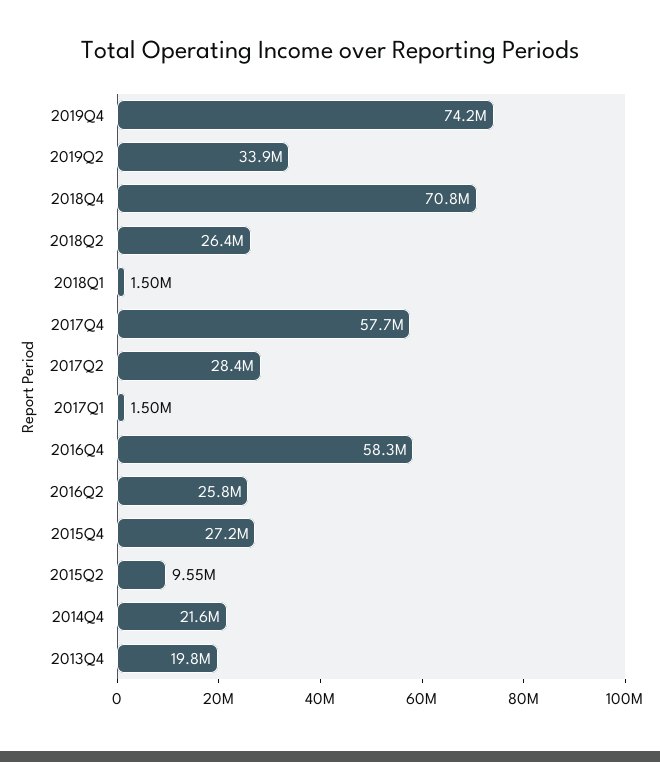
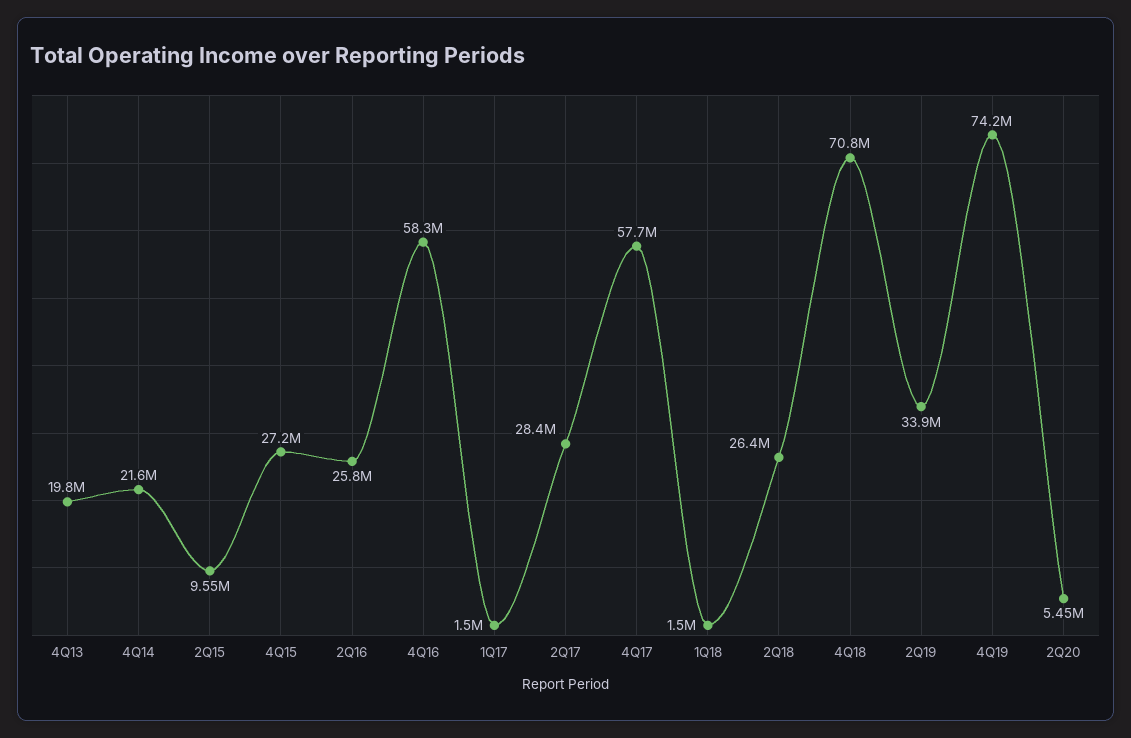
2Q20: none -> 5450000

